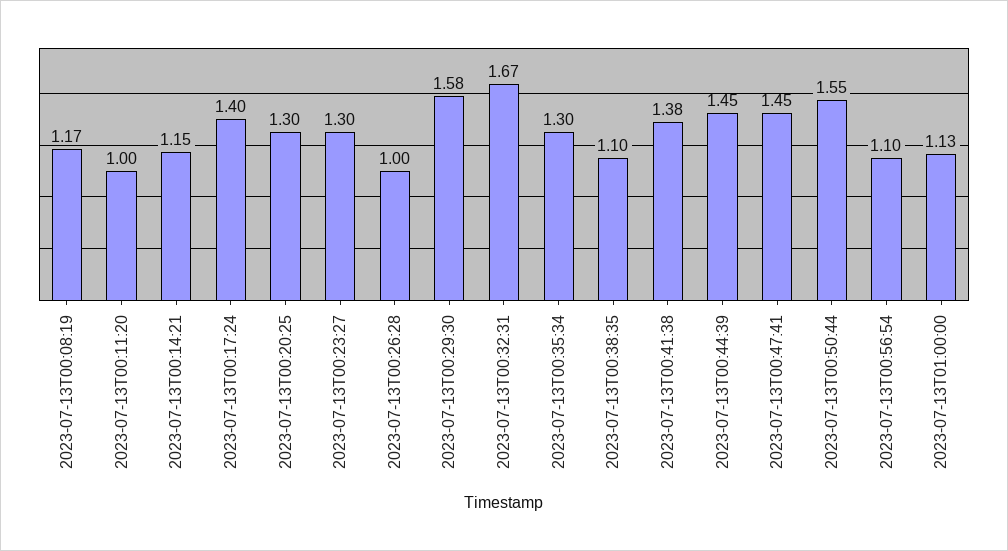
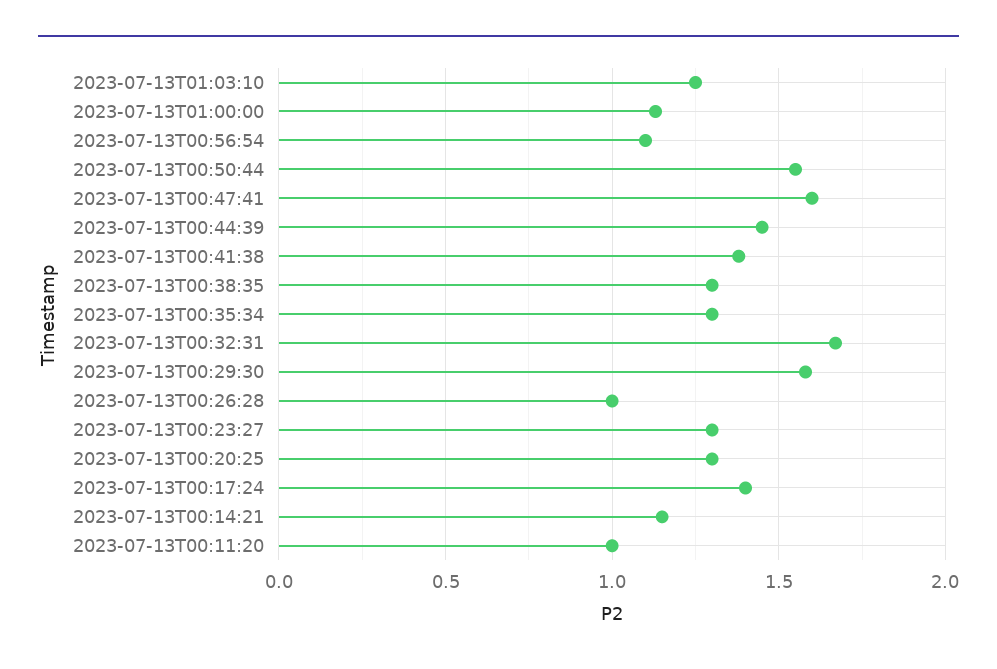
2023-07-13T00:08:19: 1.17 -> none
2023-07-13T00:38:35: 1.1 -> 1.3
2023-07-13T00:47:41: 1.45 -> 1.6
2023-07-13T01:03:10: none -> 1.25

